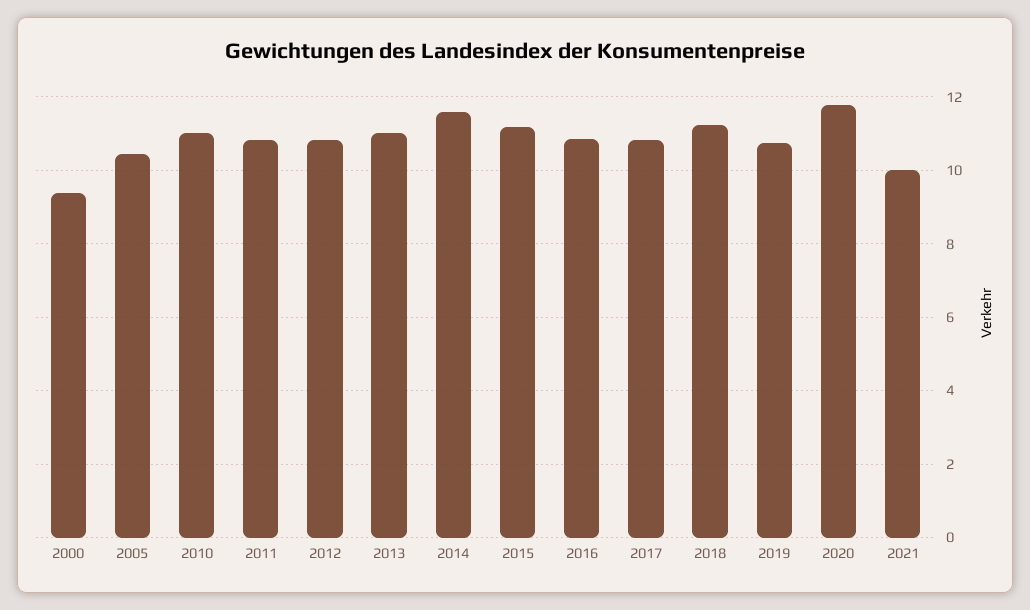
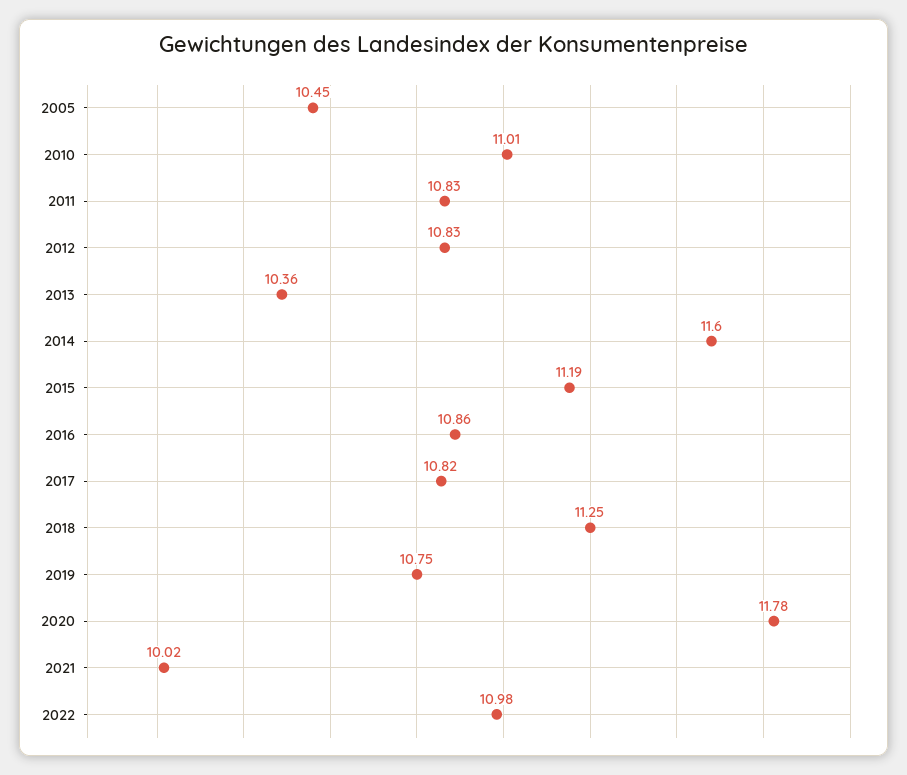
2000: 9.4 -> none
2013: 11 -> 10.36
2022: none -> 10.98

